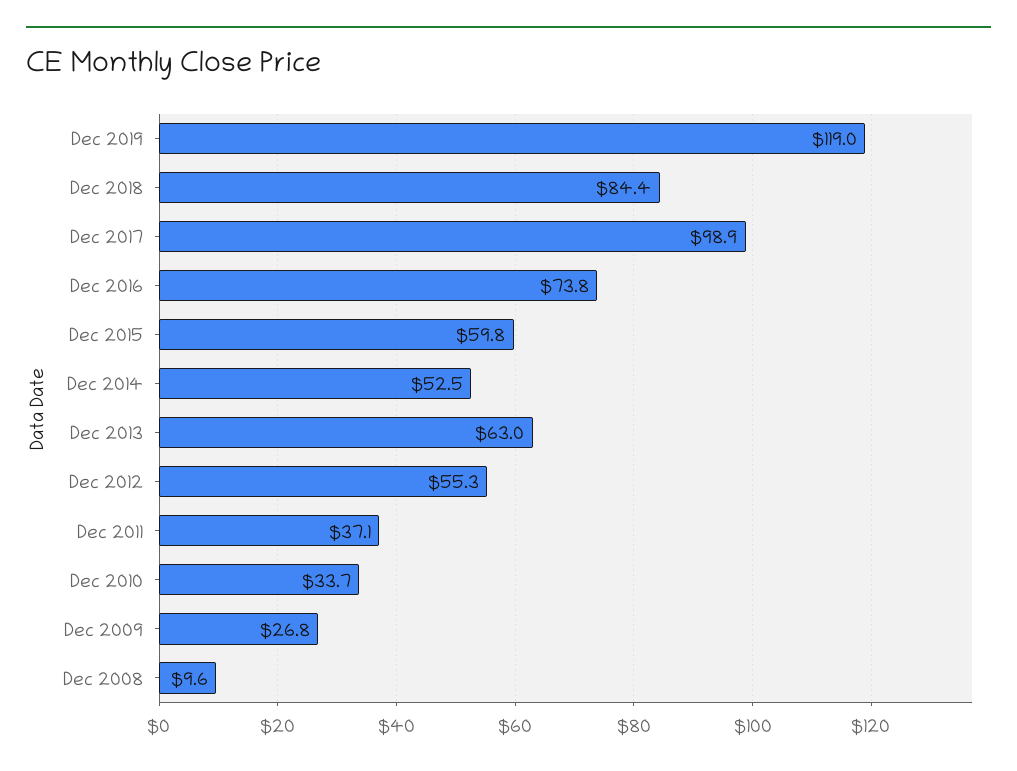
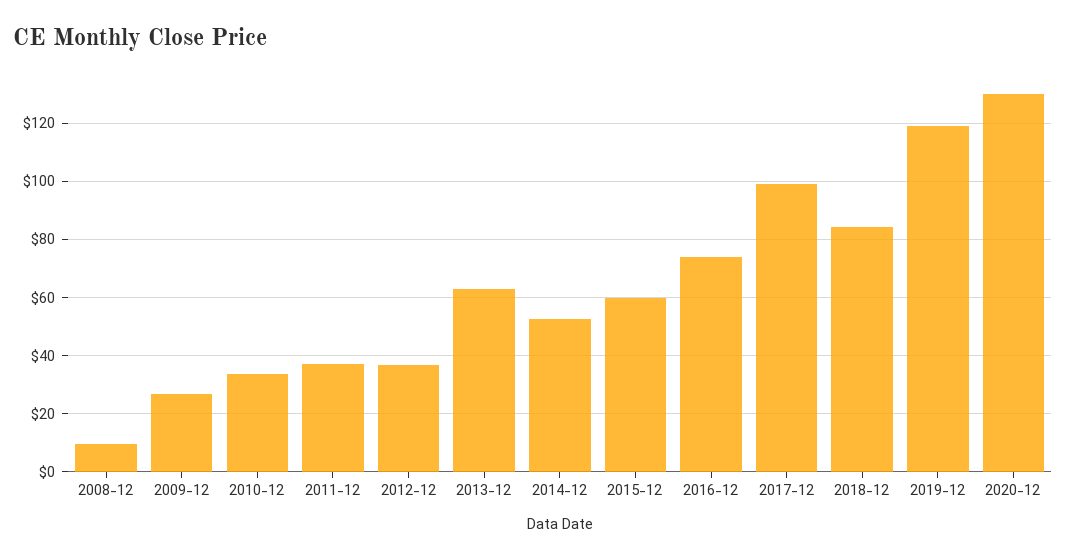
Dec 2012: 55.3 -> 37.5
2020-12: none -> 130

